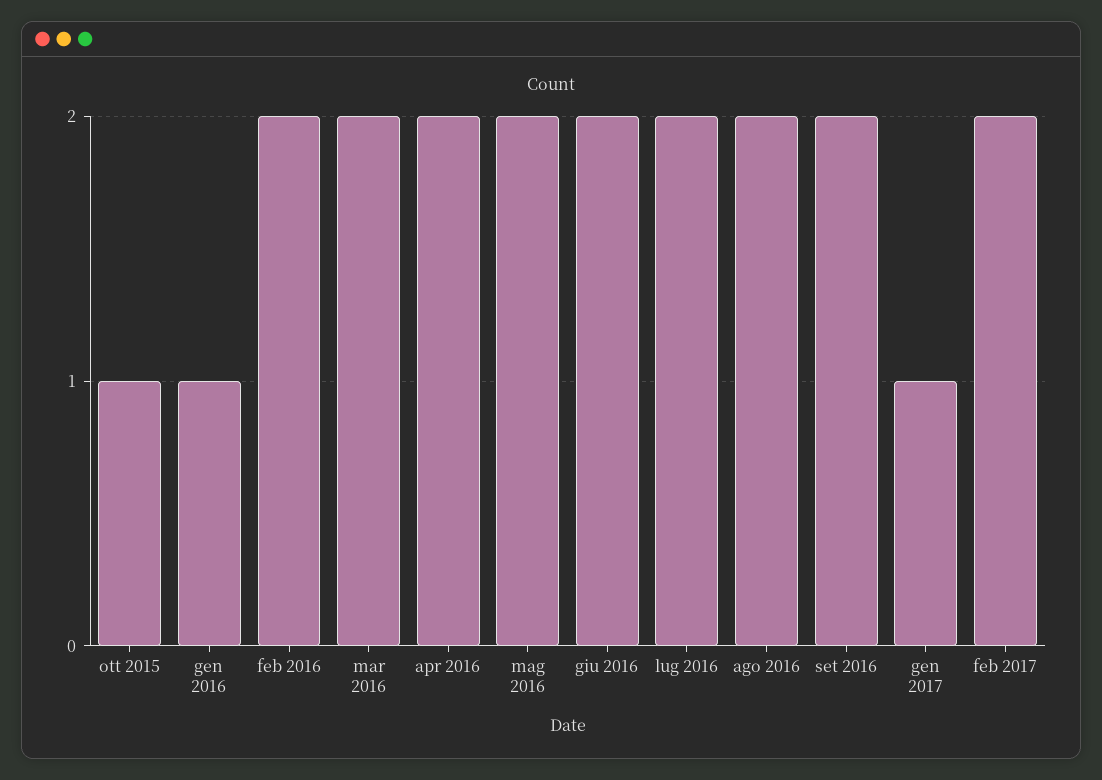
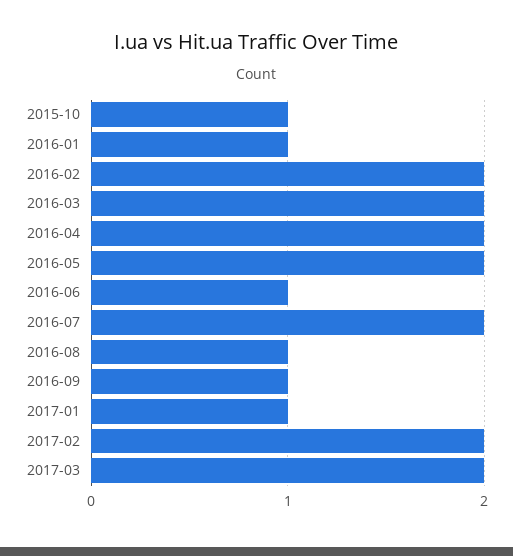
giu 2016: 2 -> 1
ago 2016: 2 -> 1
set 2016: 2 -> 1
2017-03: none -> 2

